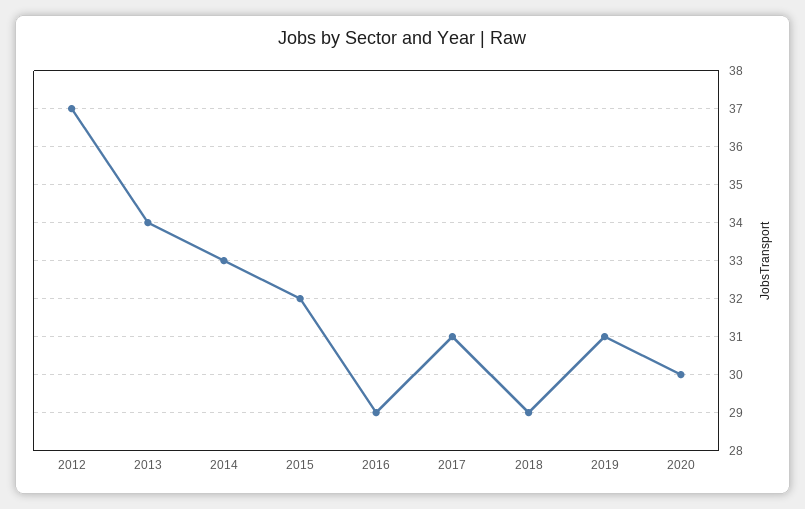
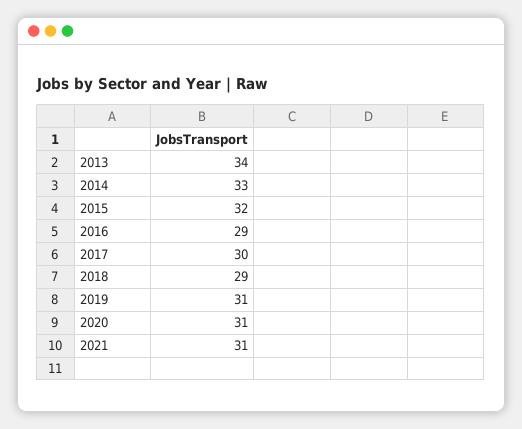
2012: 37 -> none
2017: 31 -> 30
2020: 30 -> 31
2021: none -> 31

